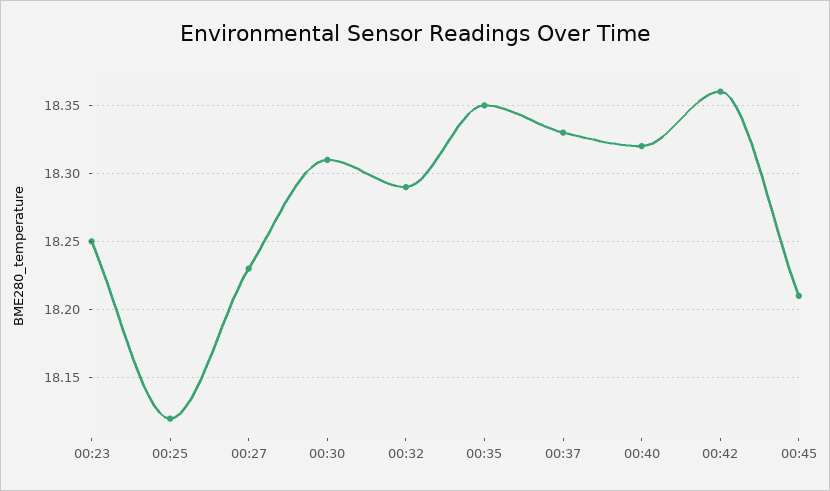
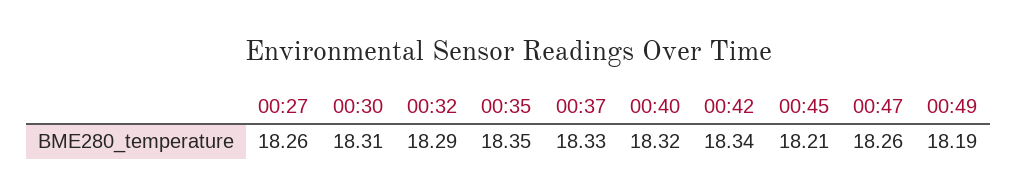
00:23: 18.25 -> none
00:25: 18.12 -> none
00:27: 18.23 -> 18.26
00:42: 18.36 -> 18.34
00:47: none -> 18.26
00:49: none -> 18.19

